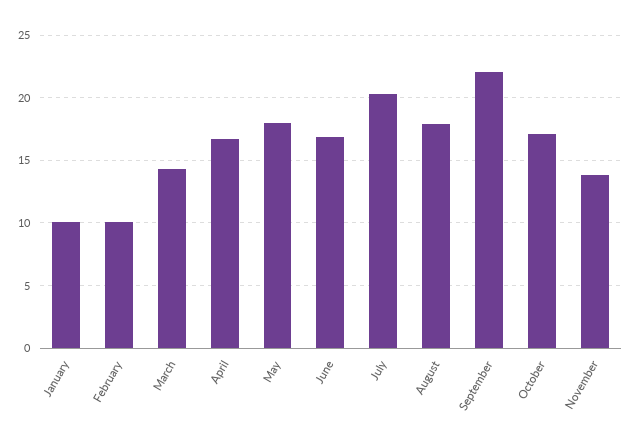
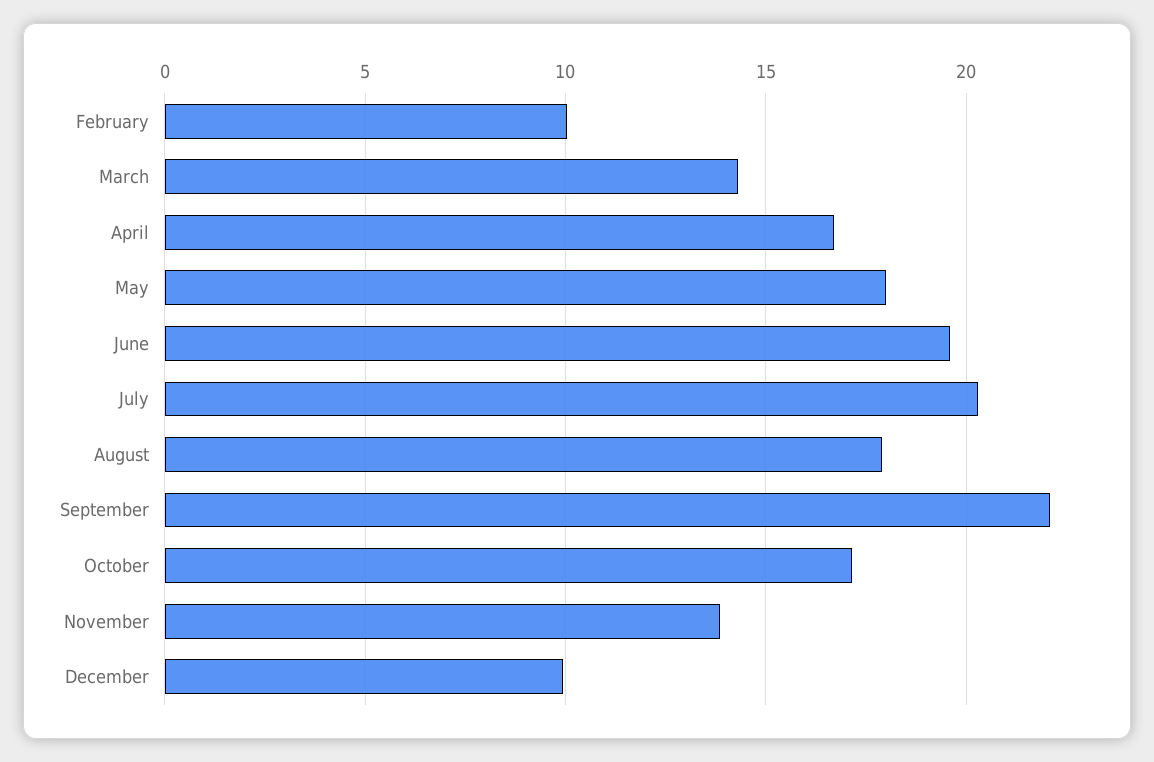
January: 10 -> none
June: 17 -> 19.5
December: none -> 10

